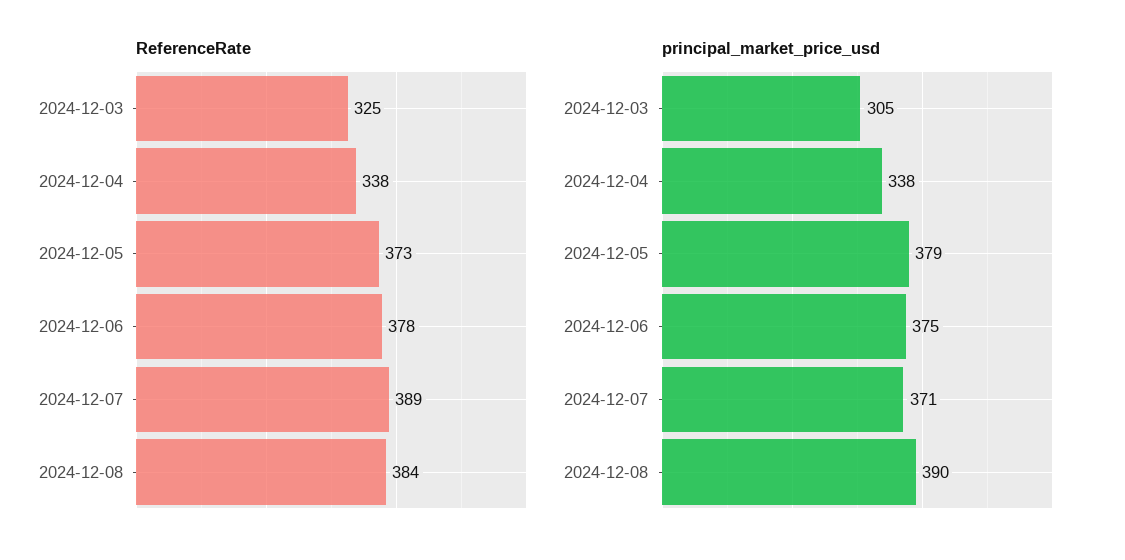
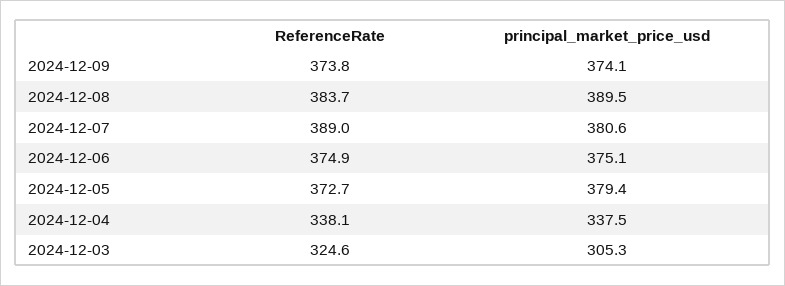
ReferenceRate, 2024-12-06: 378 -> 374.9
principal_market_price_usd, 2024-12-07: 371 -> 380.6
ReferenceRate, 2024-12-09: none -> 373.8
principal_market_price_usd, 2024-12-09: none -> 374.1

